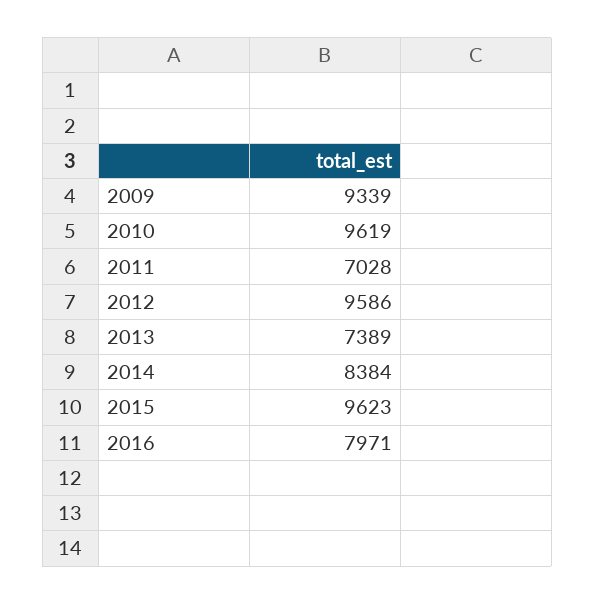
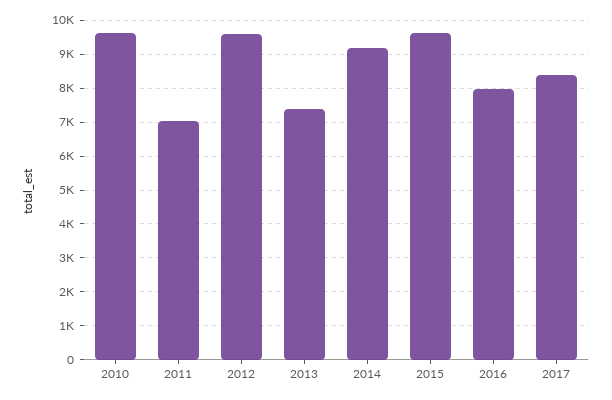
2009: 9339 -> none
2014: 8384 -> 9200
2017: none -> 8400

